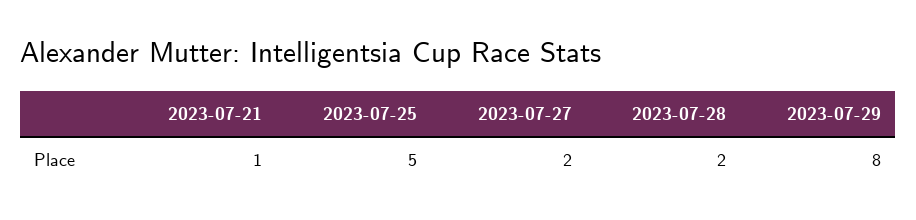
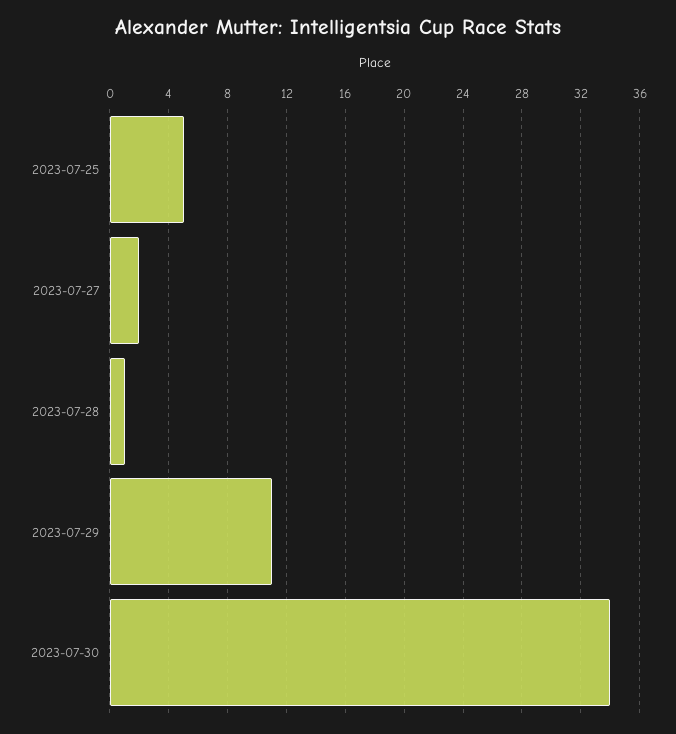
2023-07-21: 1 -> none
2023-07-28: 2 -> 1
2023-07-29: 8 -> 11
2023-07-30: none -> 34

